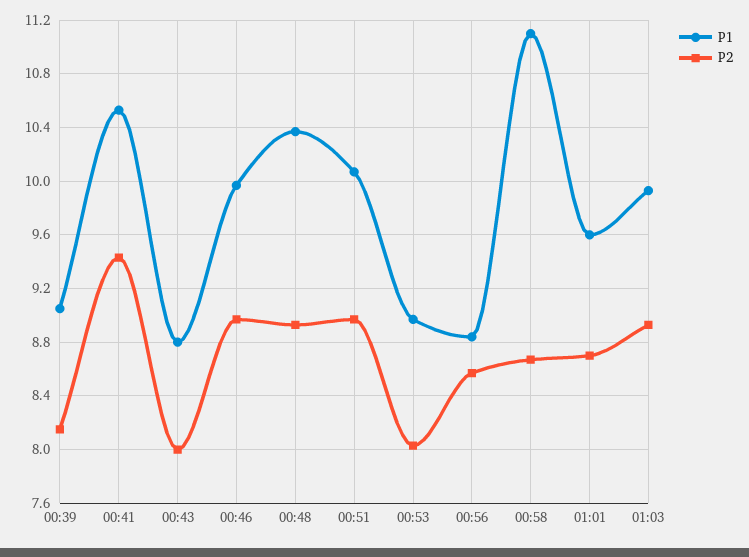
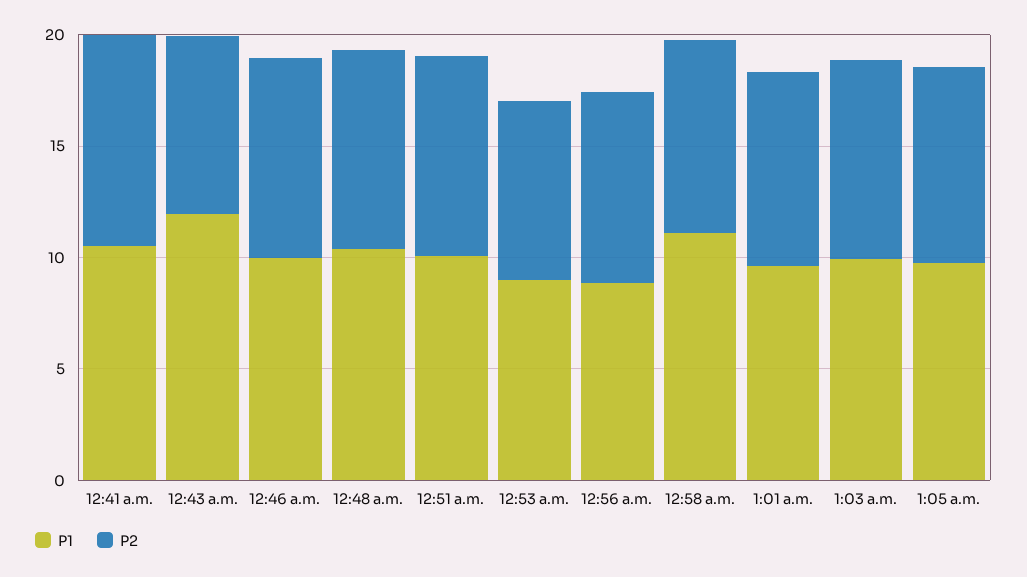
P1, 00:39: 9.05 -> none
P2, 00:39: 8.15 -> none
P1, 00:43: 8.8 -> 12
P1, 1:05 a.m.: none -> 10
P2, 1:05 a.m.: none -> 9

